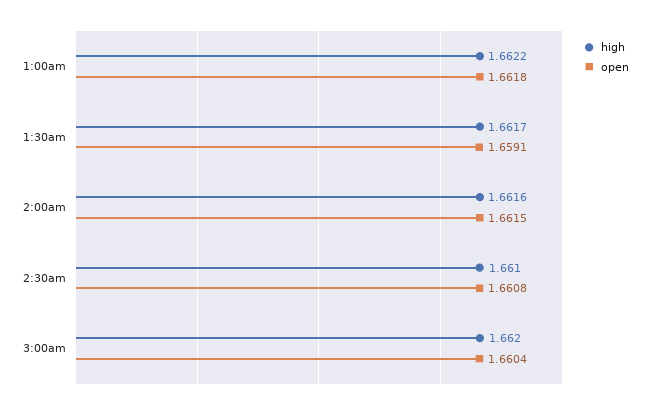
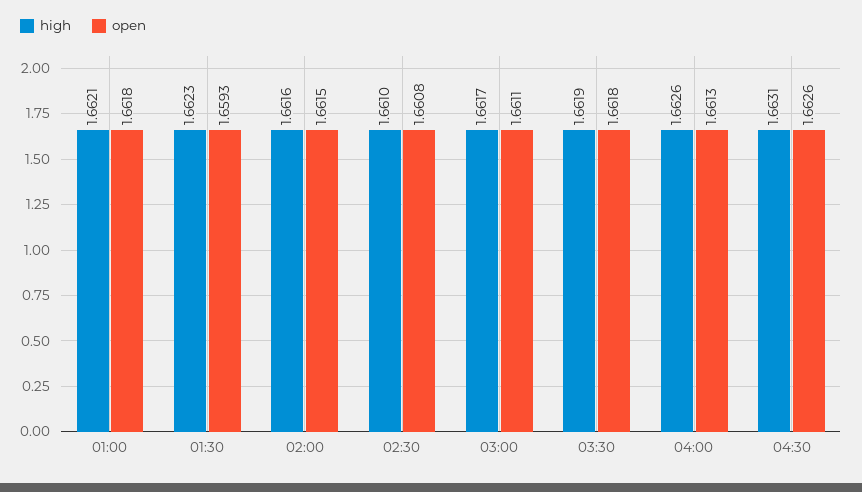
high, 1:00am: 1.6622 -> 1.6621
high, 1:30am: 1.6617 -> 1.6623
open, 1:30am: 1.6591 -> 1.6593
high, 3:00am: 1.662 -> 1.6617
open, 3:00am: 1.6604 -> 1.6611
high, 03:30: none -> 1.6619
open, 03:30: none -> 1.6618
high, 04:00: none -> 1.6626
open, 04:00: none -> 1.6613
high, 04:30: none -> 1.6631
open, 04:30: none -> 1.6626

